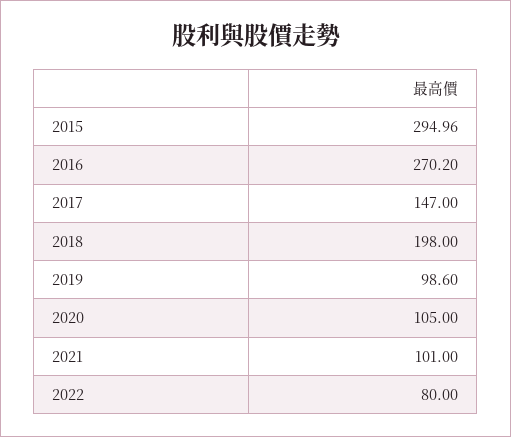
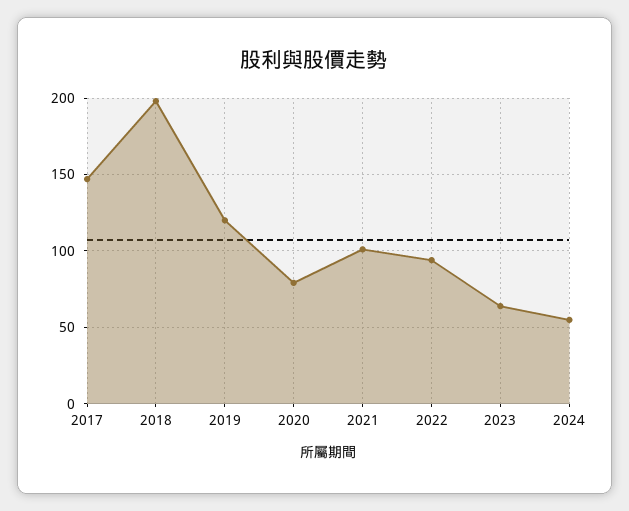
2015: 294.96 -> none
2016: 270.2 -> none
2019: 98.6 -> 120
2020: 105 -> 80
2022: 80 -> 95
2023: none -> 65
2024: none -> 55

